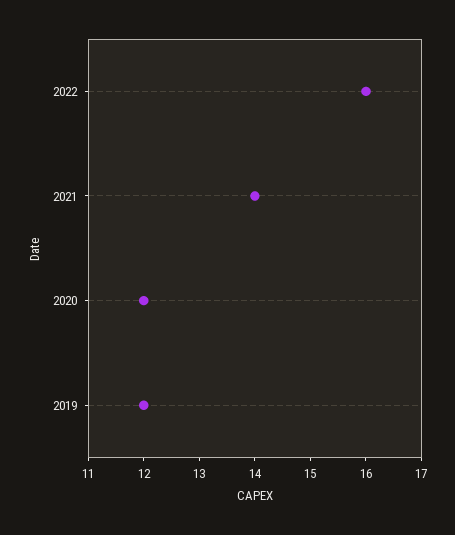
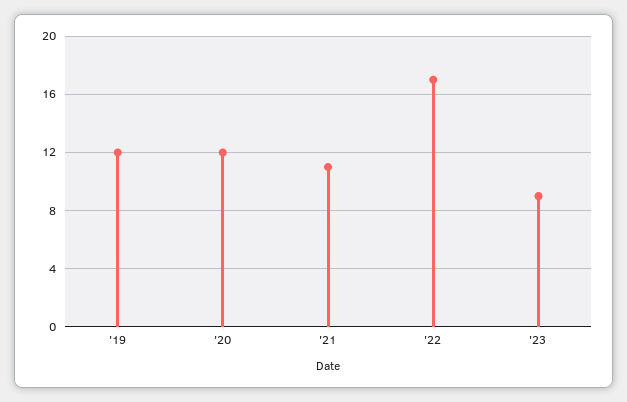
2022: 16 -> 17
2021: 14 -> 11
'23: none -> 9

